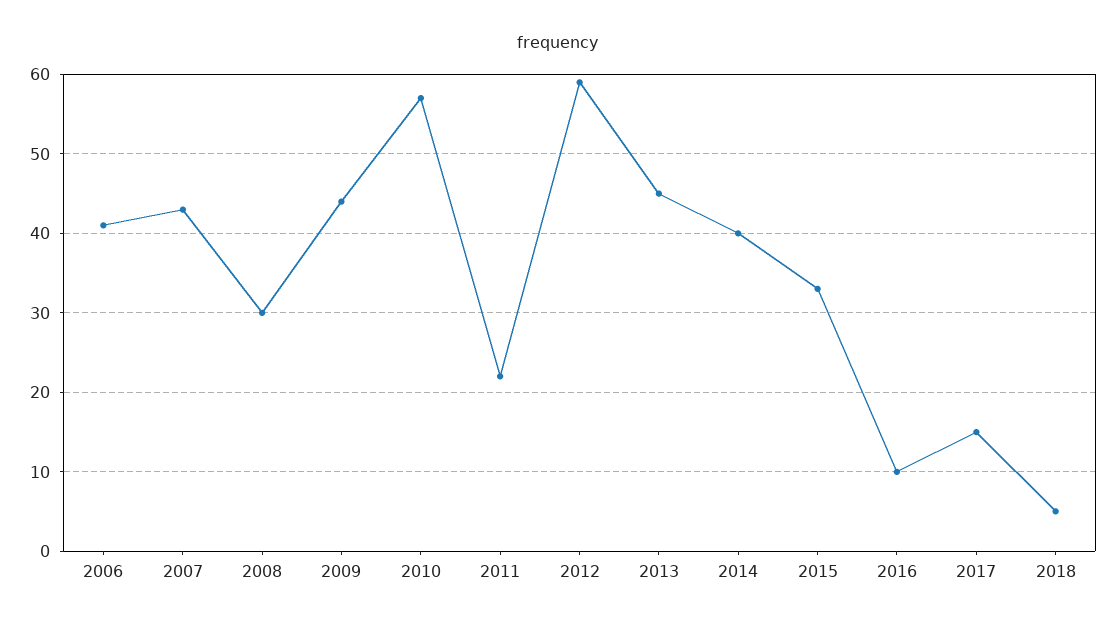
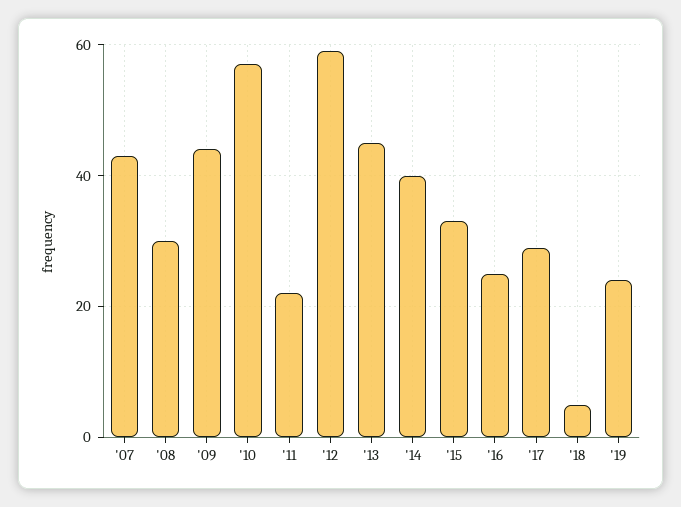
2006: 41 -> none
2016: 10 -> 25
2017: 15 -> 30
'19: none -> 25

